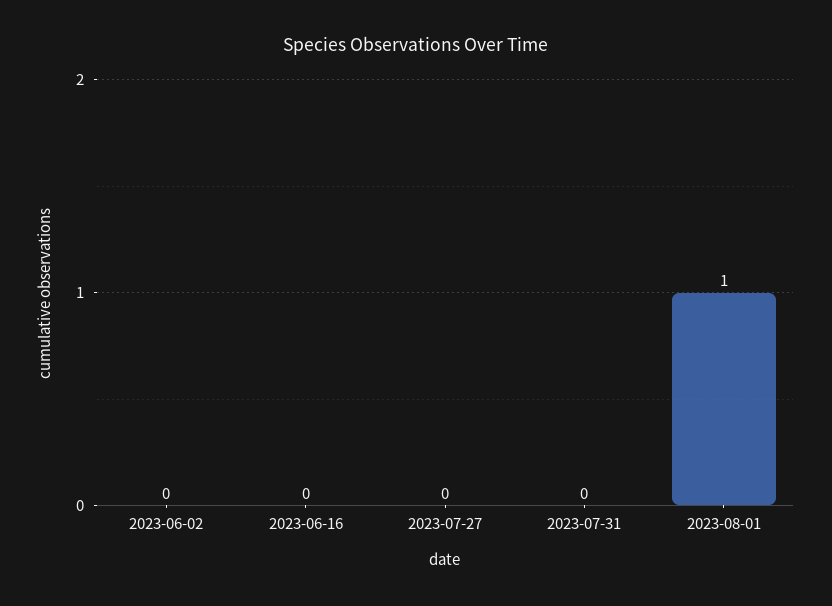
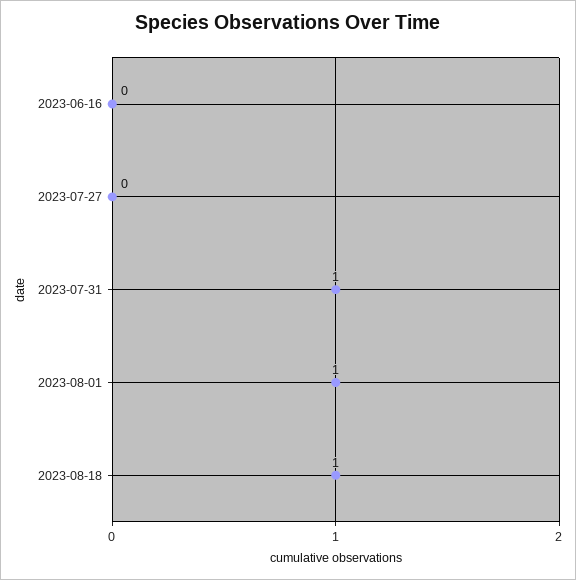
2023-06-02: 0 -> none
2023-07-31: 0 -> 1
2023-08-18: none -> 1

